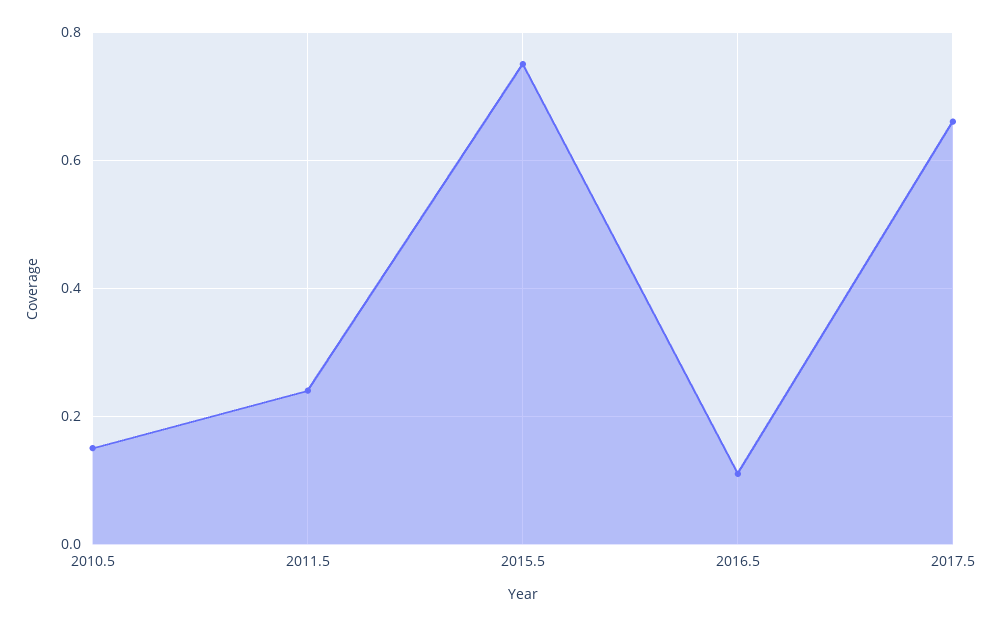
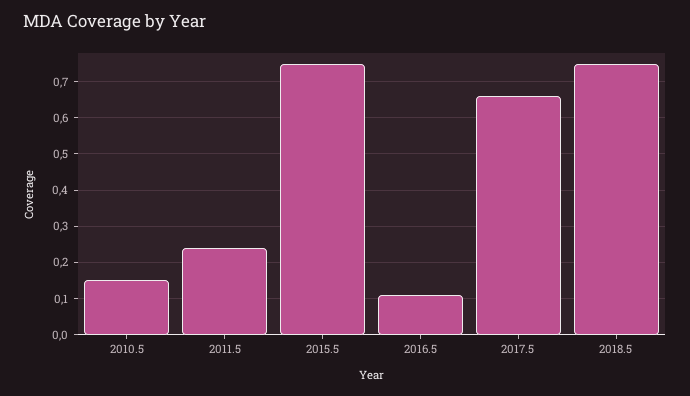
2018.5: none -> 0.75

